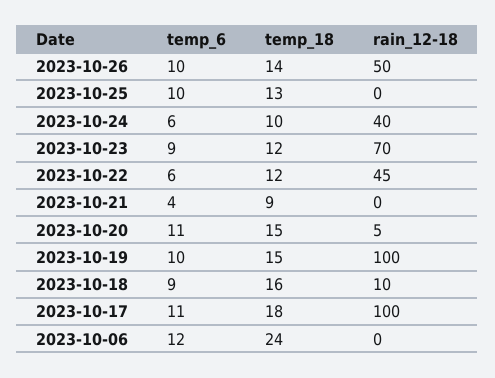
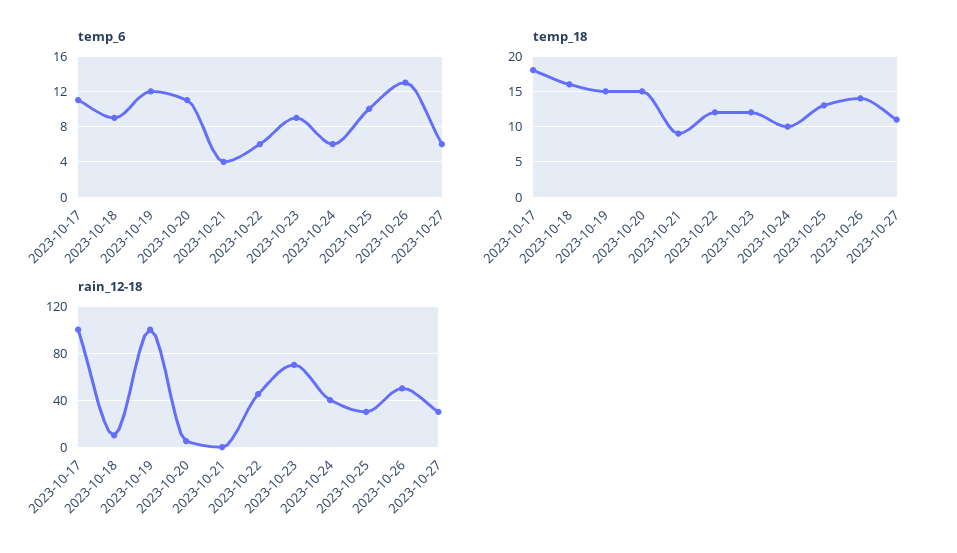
temp_6, 2023-10-26: 10 -> 13
rain_12-18, 2023-10-25: 0 -> 30
temp_6, 2023-10-19: 10 -> 12
temp_6, 2023-10-06: 12 -> none
temp_18, 2023-10-06: 24 -> none
rain_12-18, 2023-10-06: 0 -> none
temp_6, 2023-10-27: none -> 6
temp_18, 2023-10-27: none -> 11
rain_12-18, 2023-10-27: none -> 30

